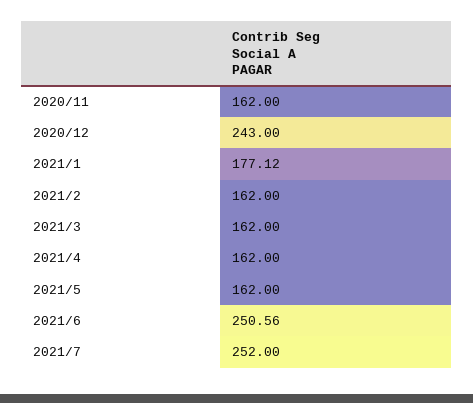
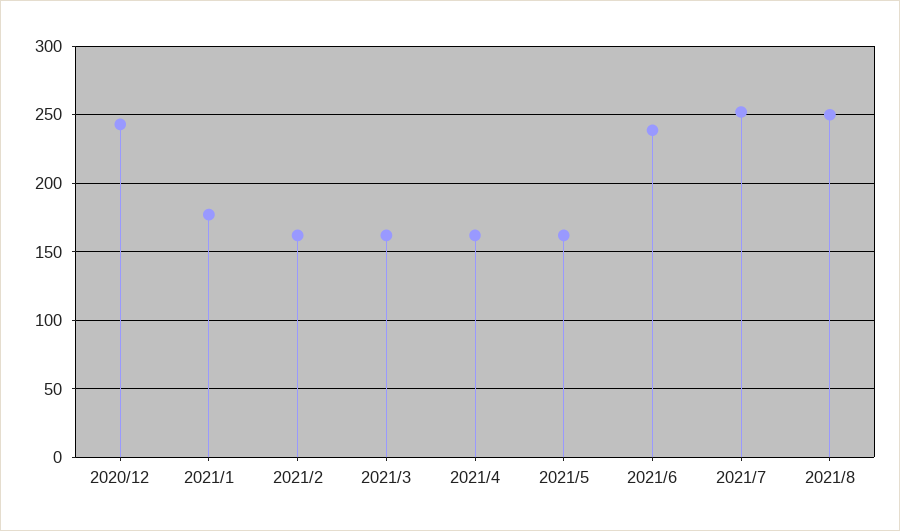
2020/11: 162 -> none
2021/6: 250.56 -> 240
2021/8: none -> 250

